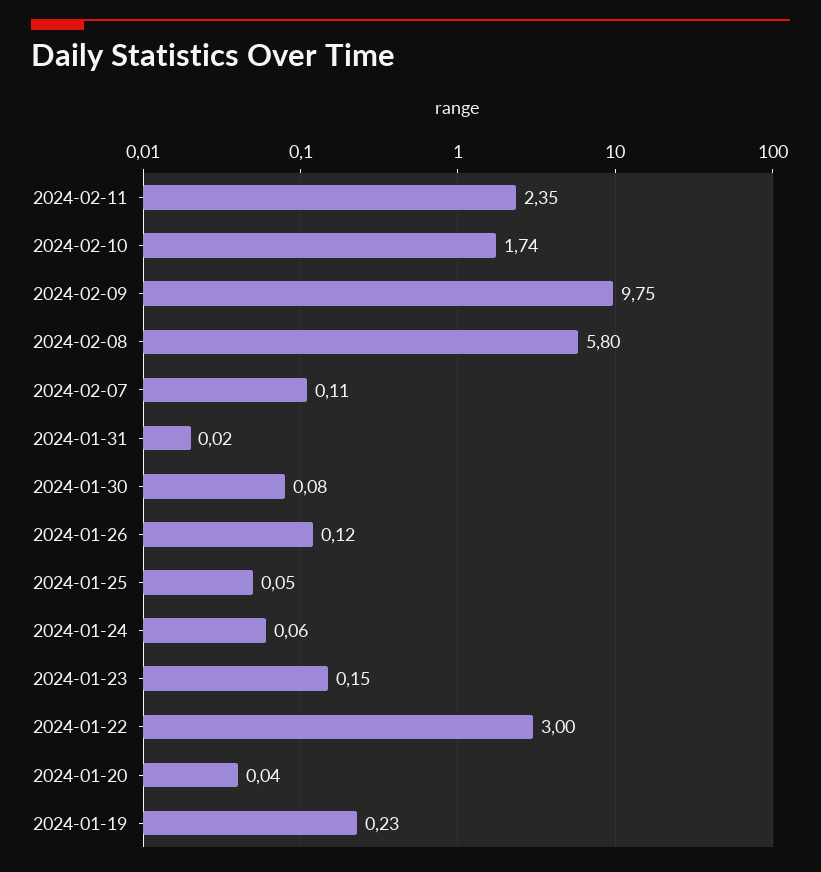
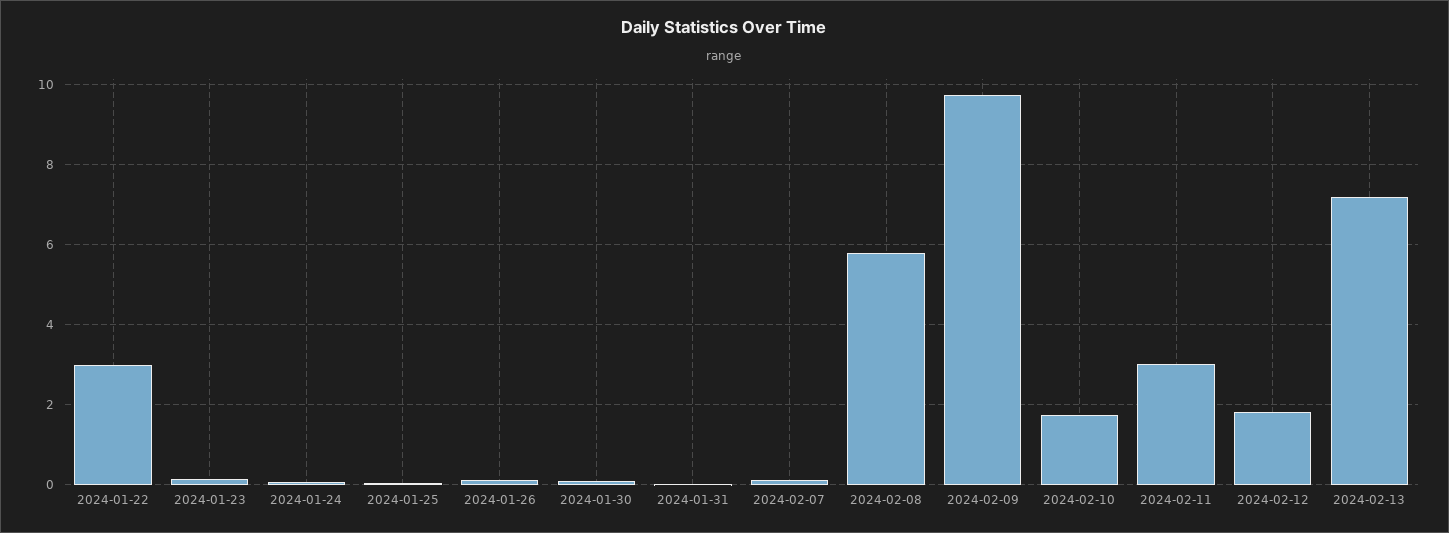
2024-02-11: 2.35 -> 3
2024-01-20: 0.04 -> none
2024-01-19: 0.23 -> none
2024-02-12: none -> 1.8
2024-02-13: none -> 7.2

